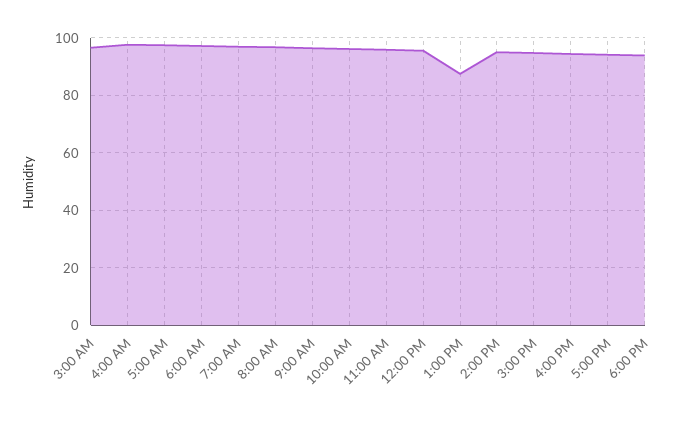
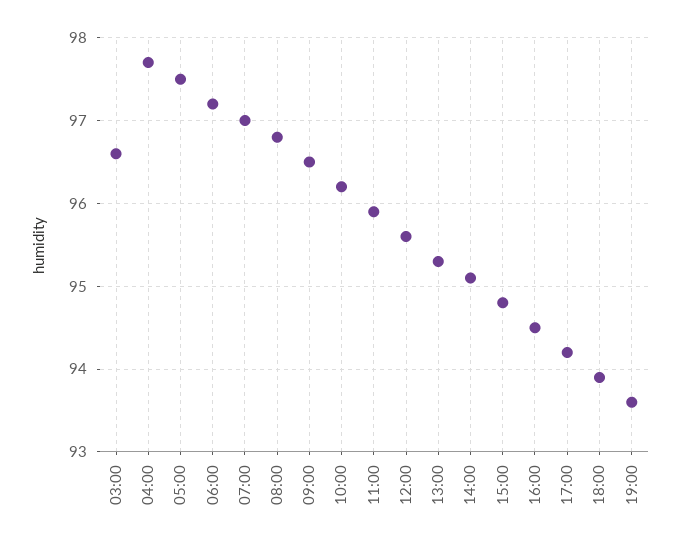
1:00 PM: 87.5 -> 95.3
19:00: none -> 93.6

